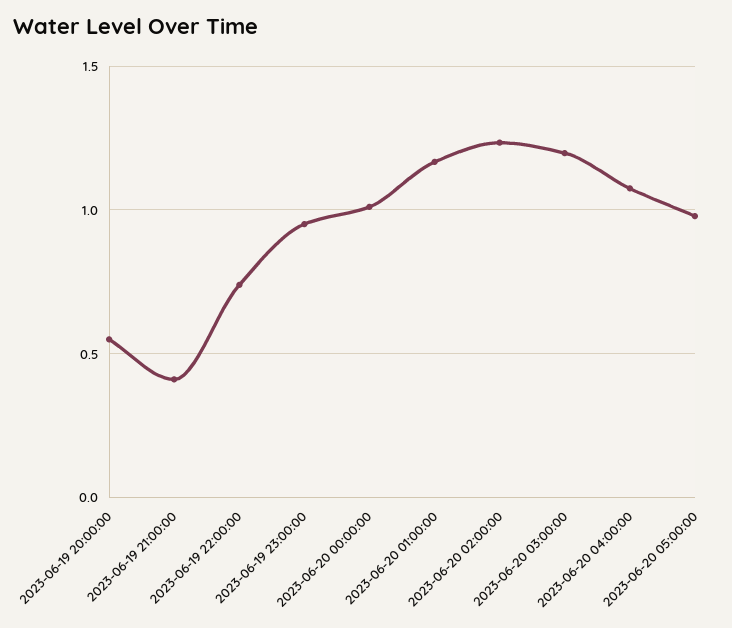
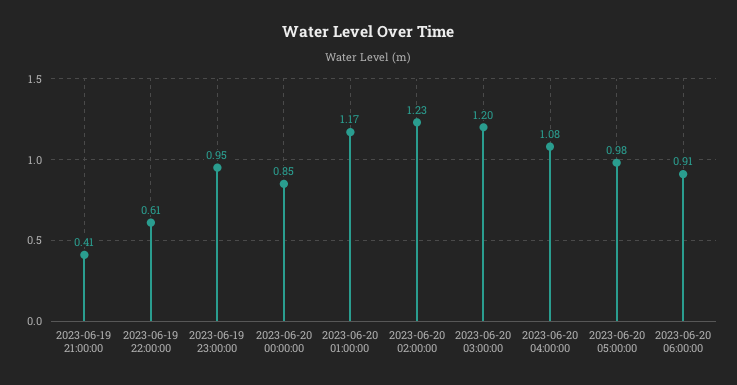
2023-06-19 20:00:00: 0.55 -> none
2023-06-19 22:00:00: 0.75 -> 0.61
2023-06-20 00:00:00: 1 -> 0.85
2023-06-20 06:00:00: none -> 0.91

